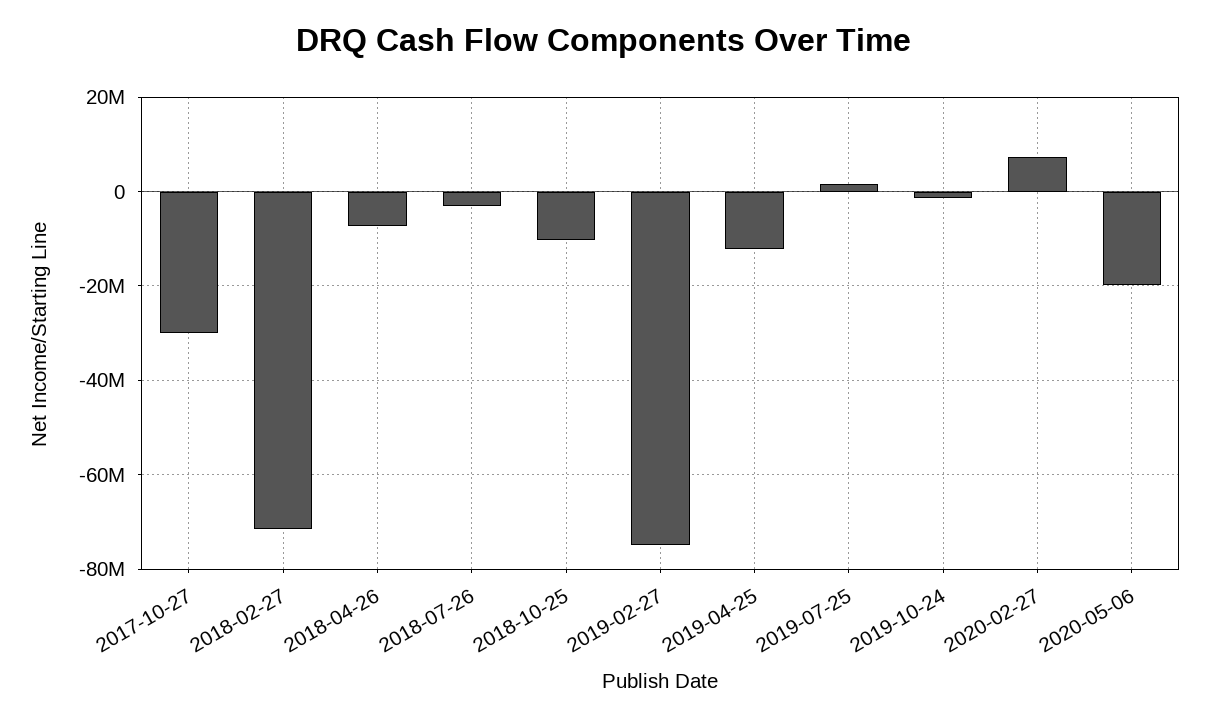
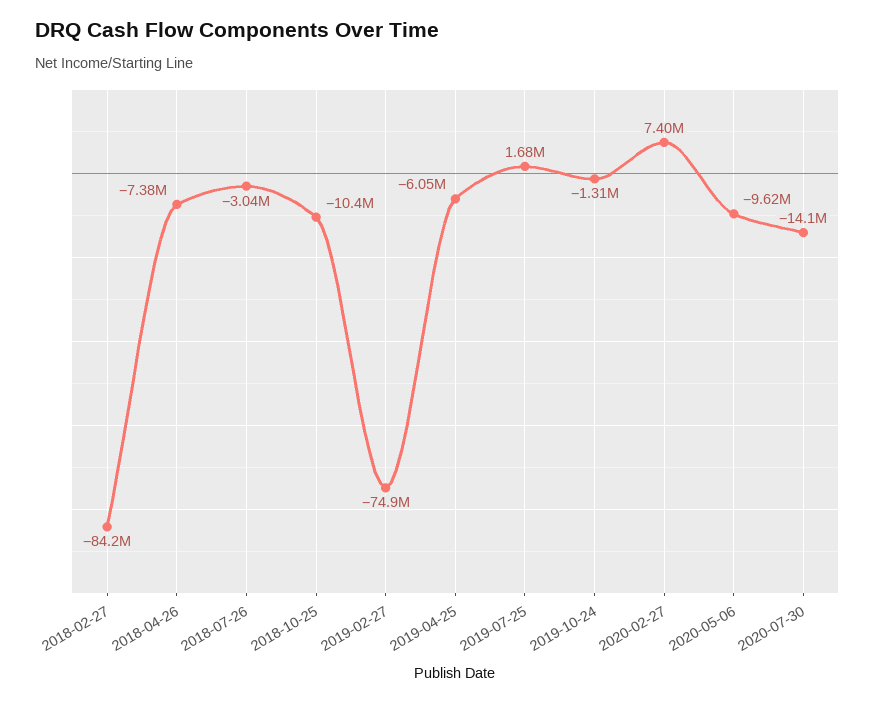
2017-10-27: -30000000 -> none
2018-02-27: -72000000 -> -84200000
2019-04-25: -12000000 -> -6050000
2020-05-06: -20000000 -> -9620000
2020-07-30: none -> -14100000

